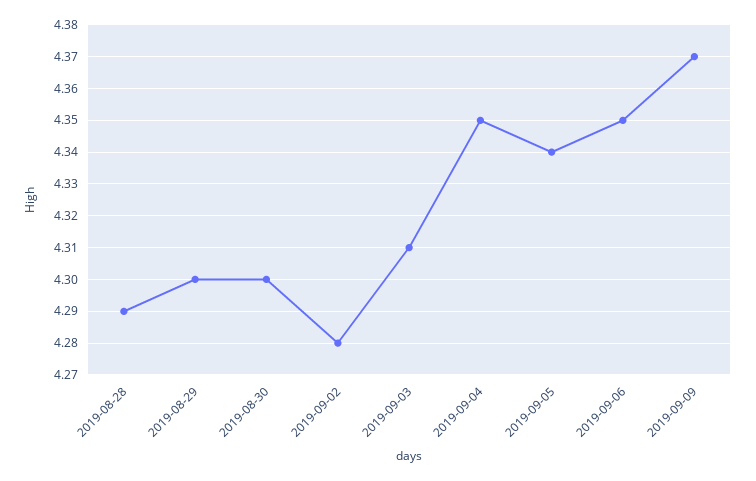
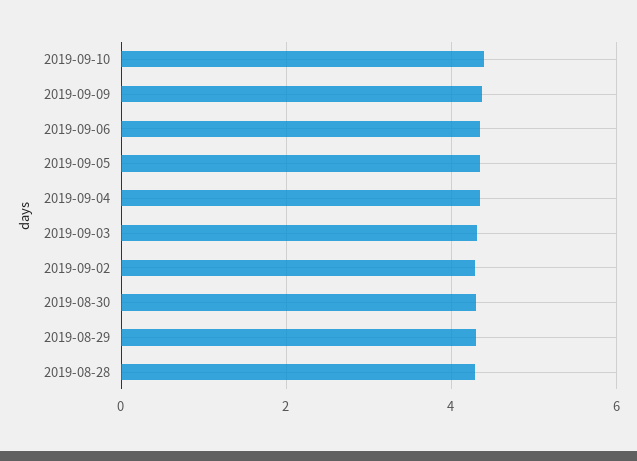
2019-09-10: none -> 4.4

